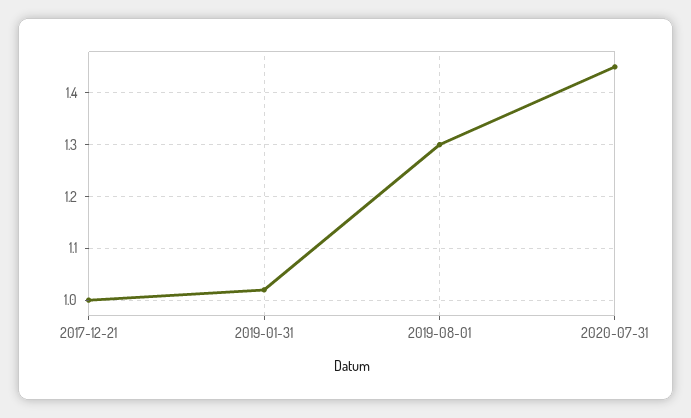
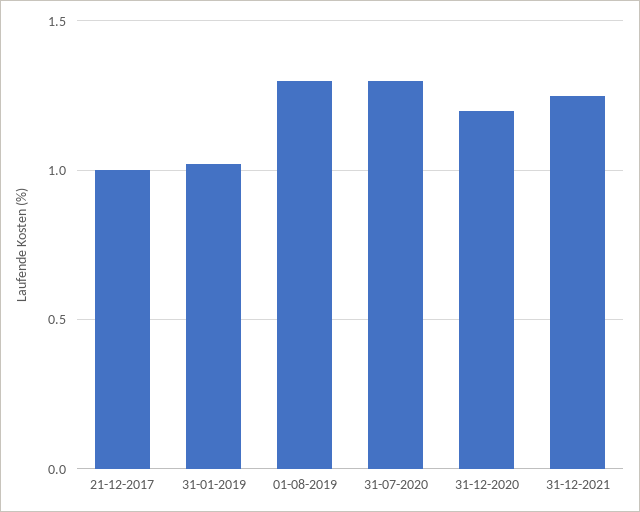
2020-07-31: 1.45 -> 1.3
31-12-2020: none -> 1.2
31-12-2021: none -> 1.25

